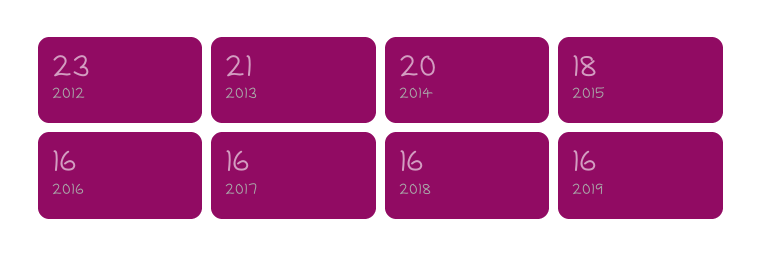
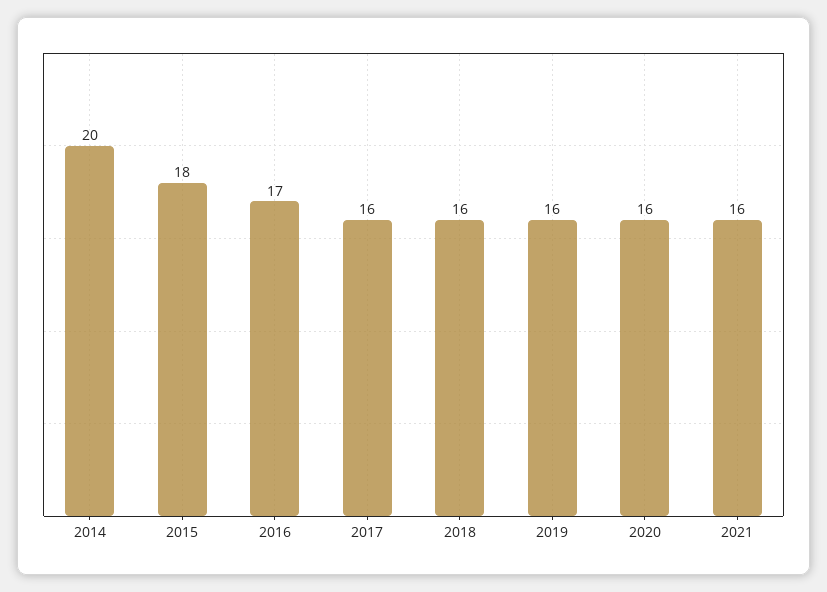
2012: 23 -> none
2013: 21 -> none
2016: 16 -> 17
2020: none -> 16
2021: none -> 16

